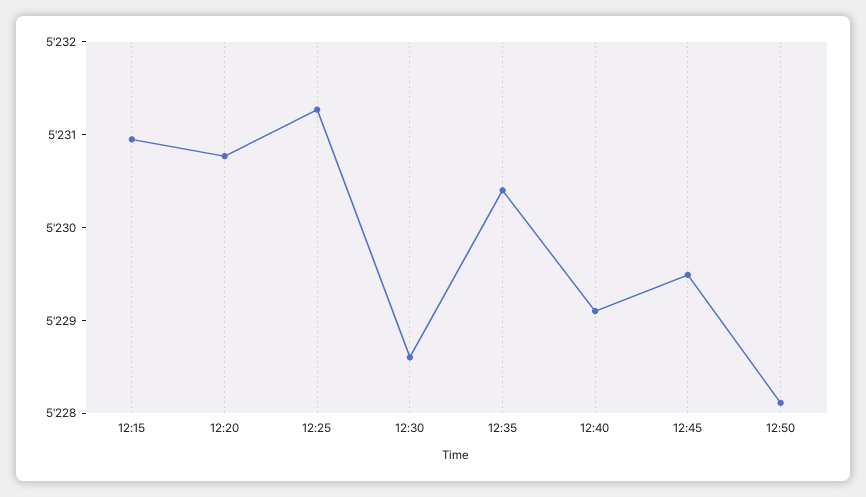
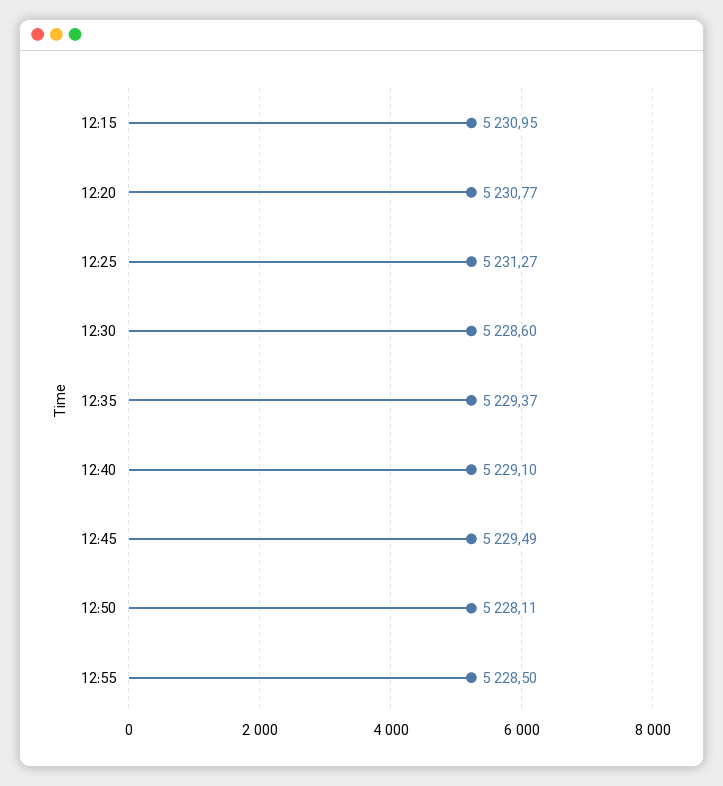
12:35: 5230.4 -> 5229.37
12:55: none -> 5228.5

